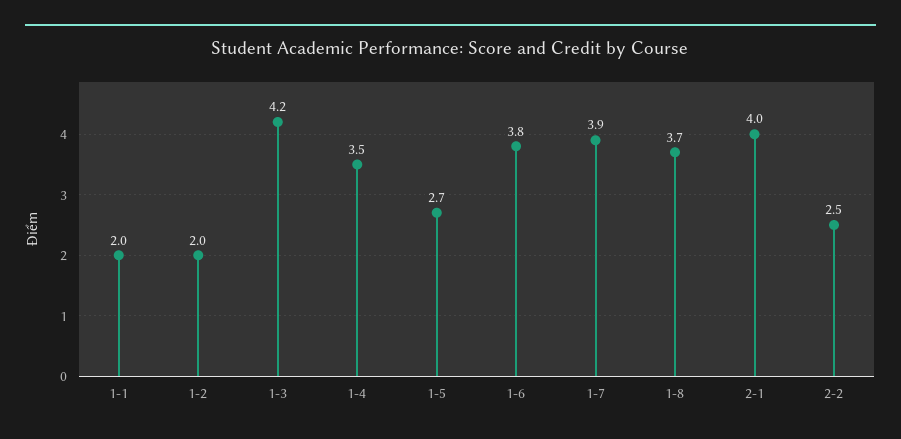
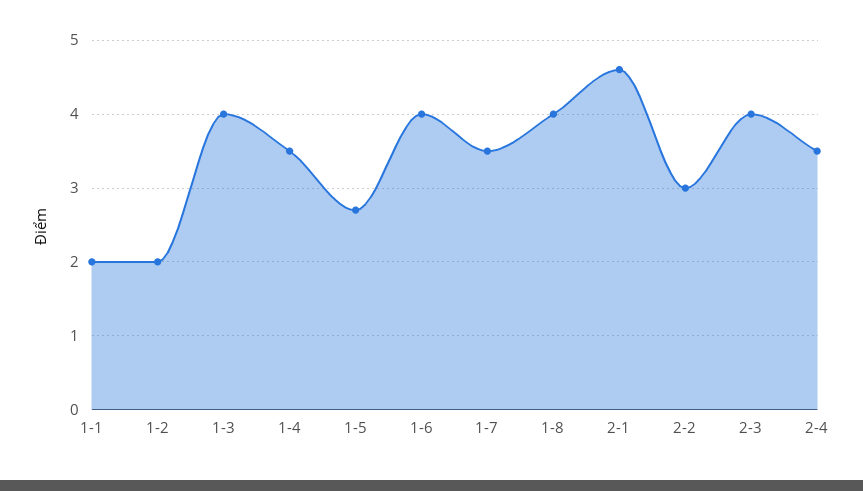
1-3: 4.2 -> 4
1-6: 3.8 -> 4
1-7: 3.9 -> 3.5
1-8: 3.7 -> 4
2-1: 4 -> 4.6
2-2: 2.5 -> 3
2-3: none -> 4
2-4: none -> 3.5

